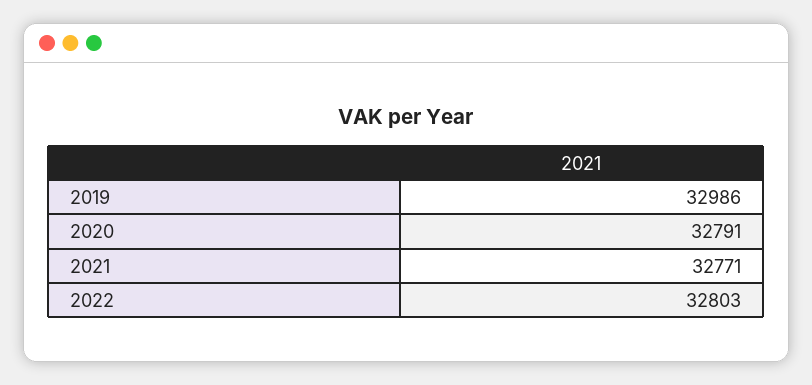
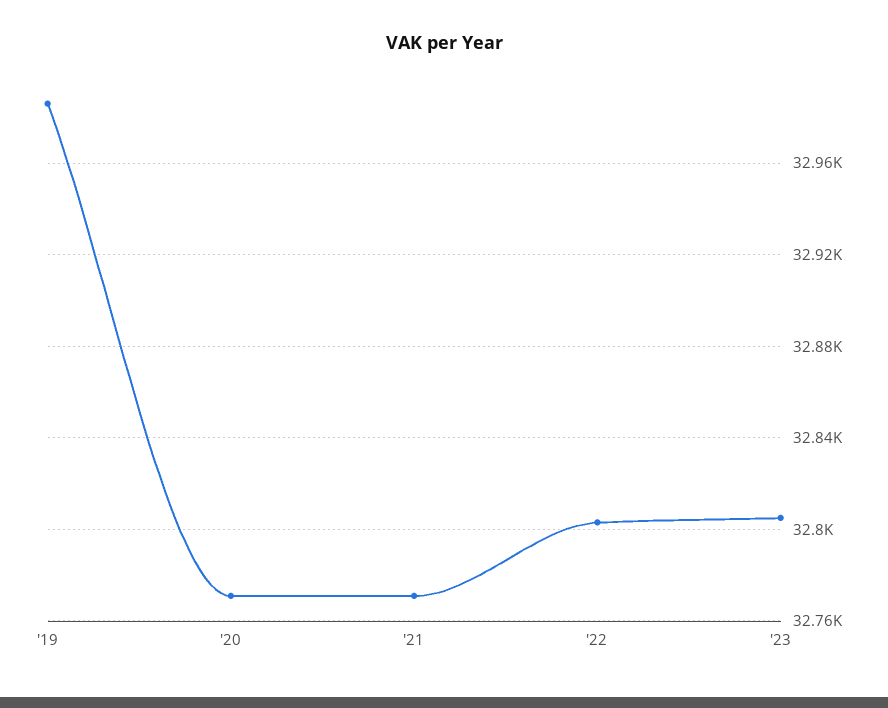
2020: 32791 -> 32770
'23: none -> 32805

